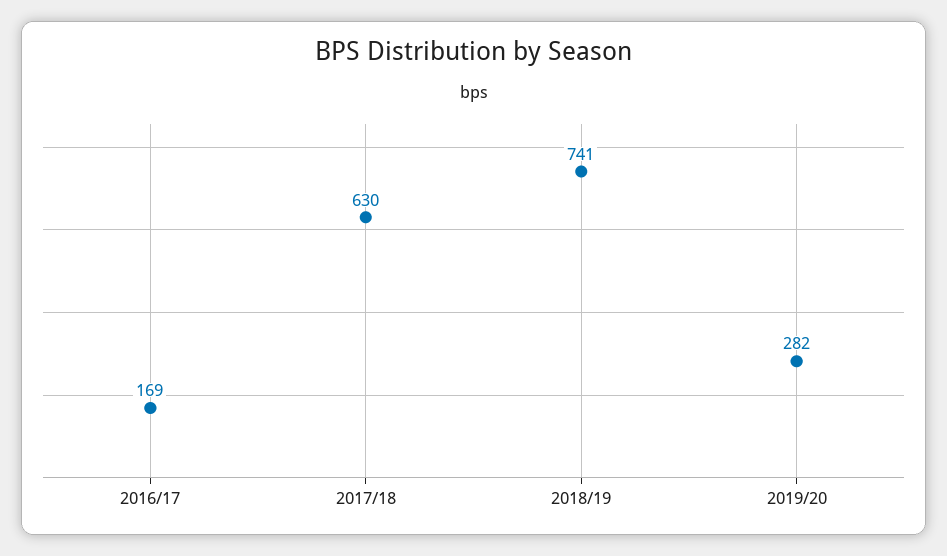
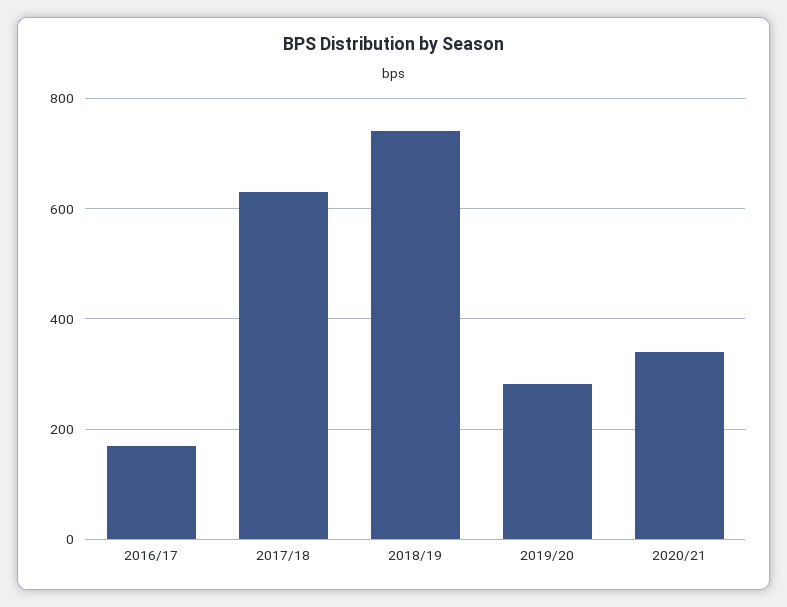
2020/21: none -> 340

